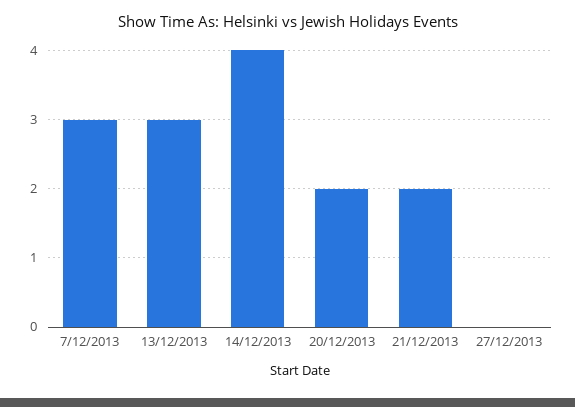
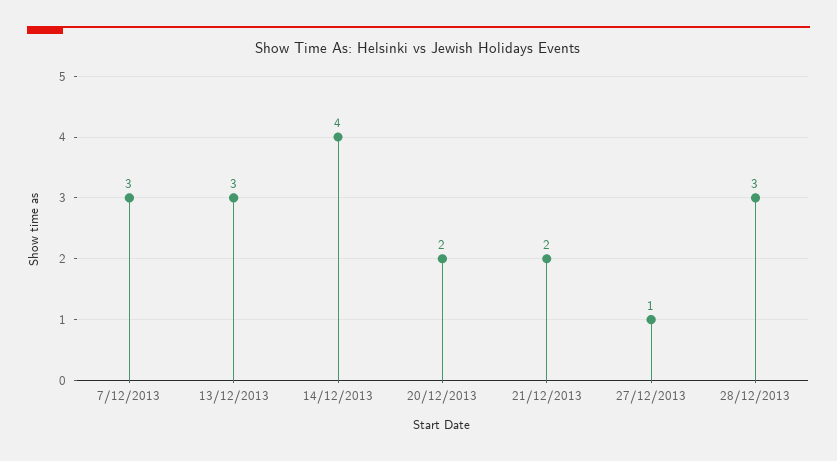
27/12/2013: 0 -> 1
28/12/2013: none -> 3

